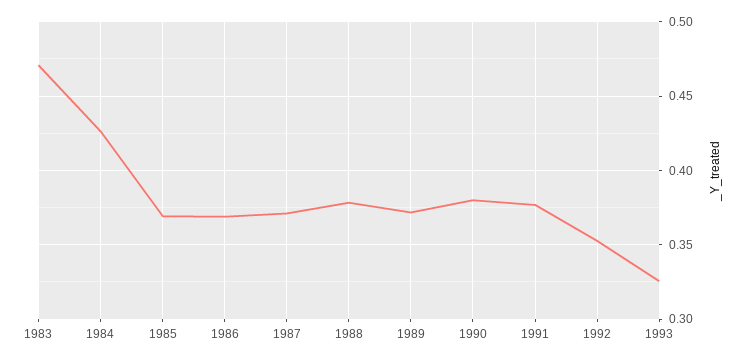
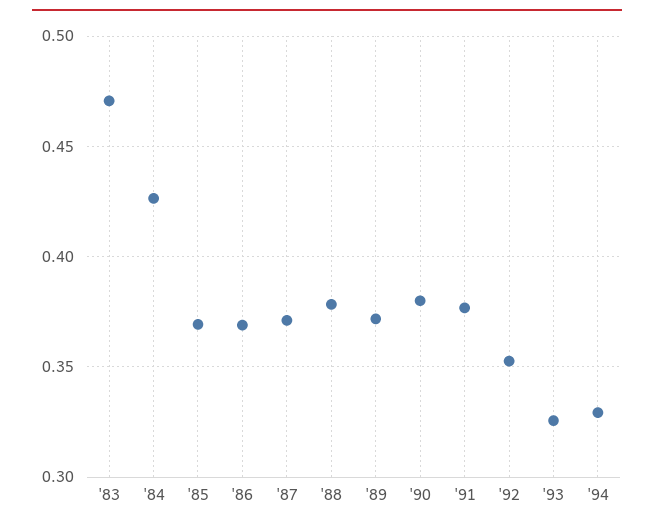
'94: none -> 0.33

